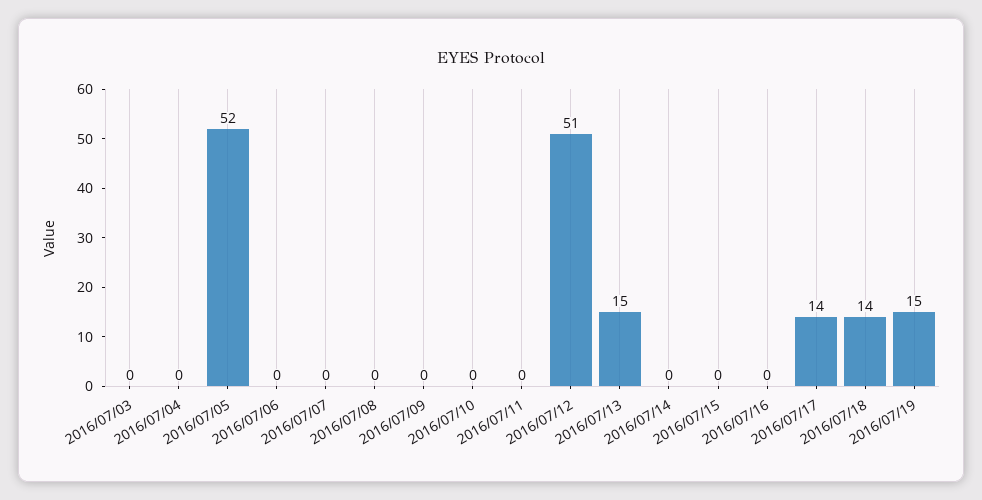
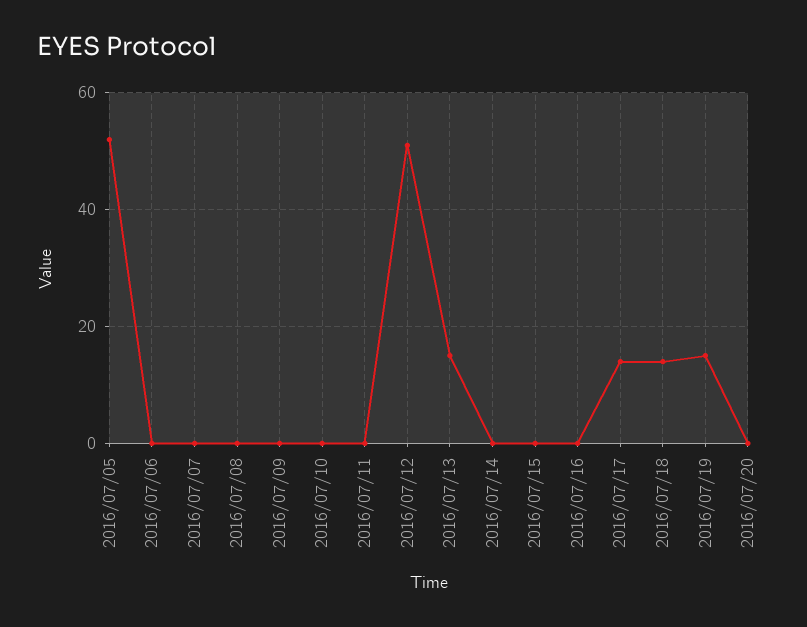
2016/07/03: 0 -> none
2016/07/04: 0 -> none
2016/07/20: none -> 0

